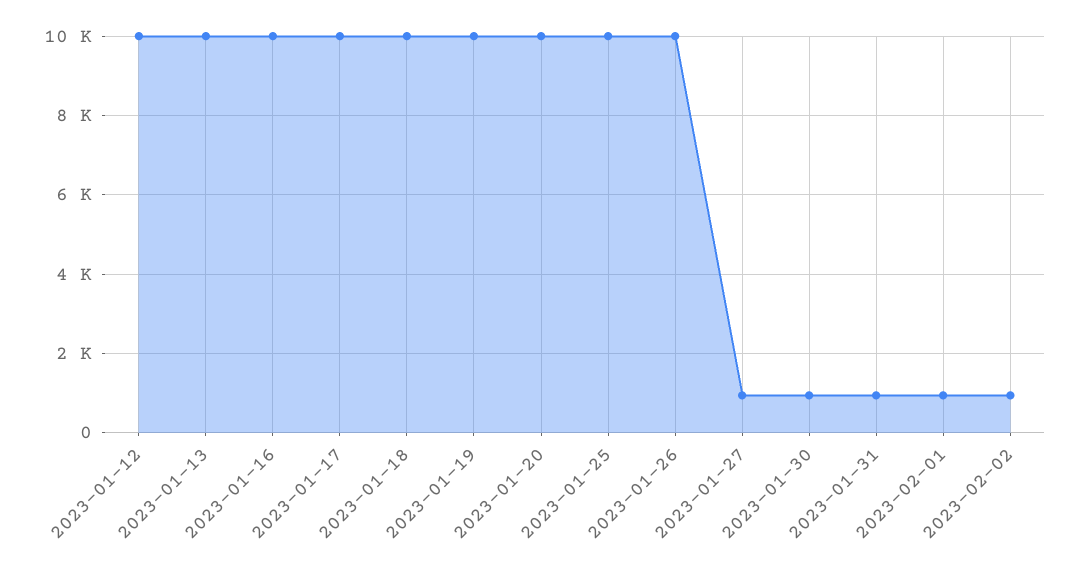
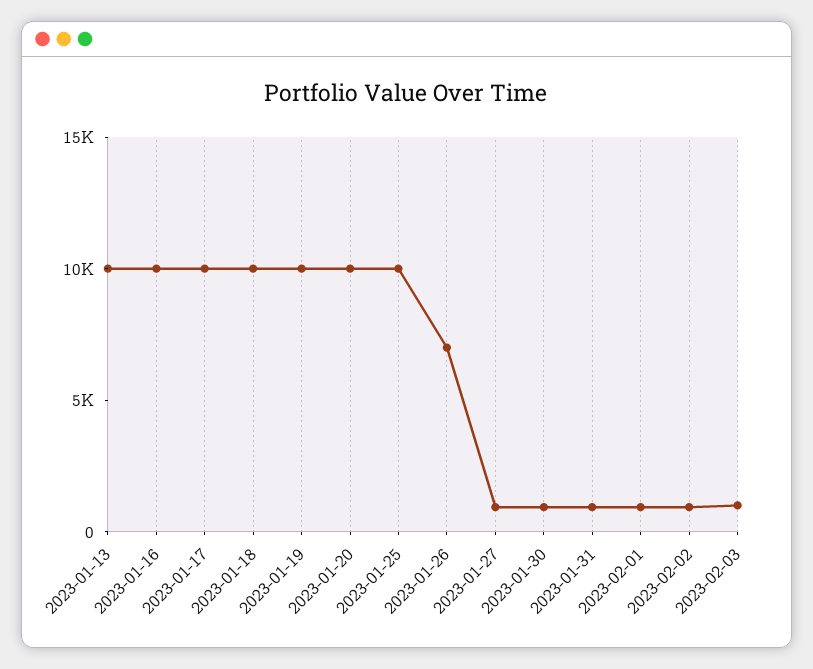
2023-01-12: 10000 -> none
2023-01-26: 10000 -> 7000
2023-02-03: none -> 1000

